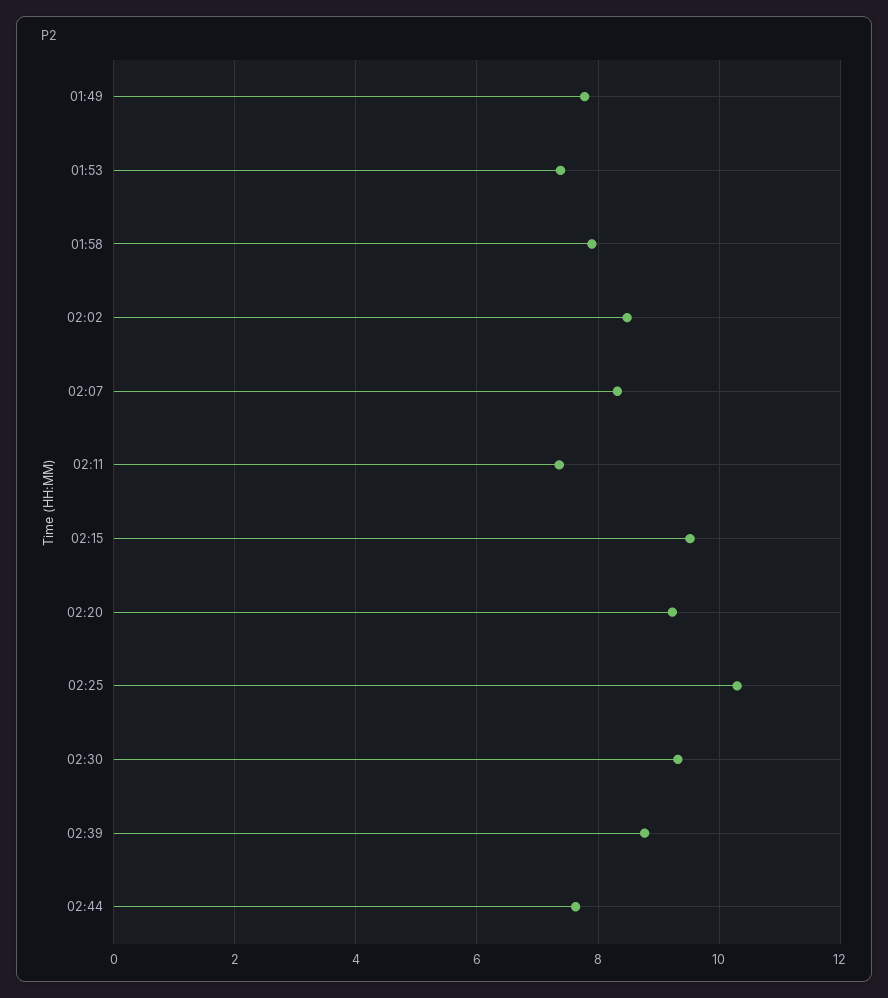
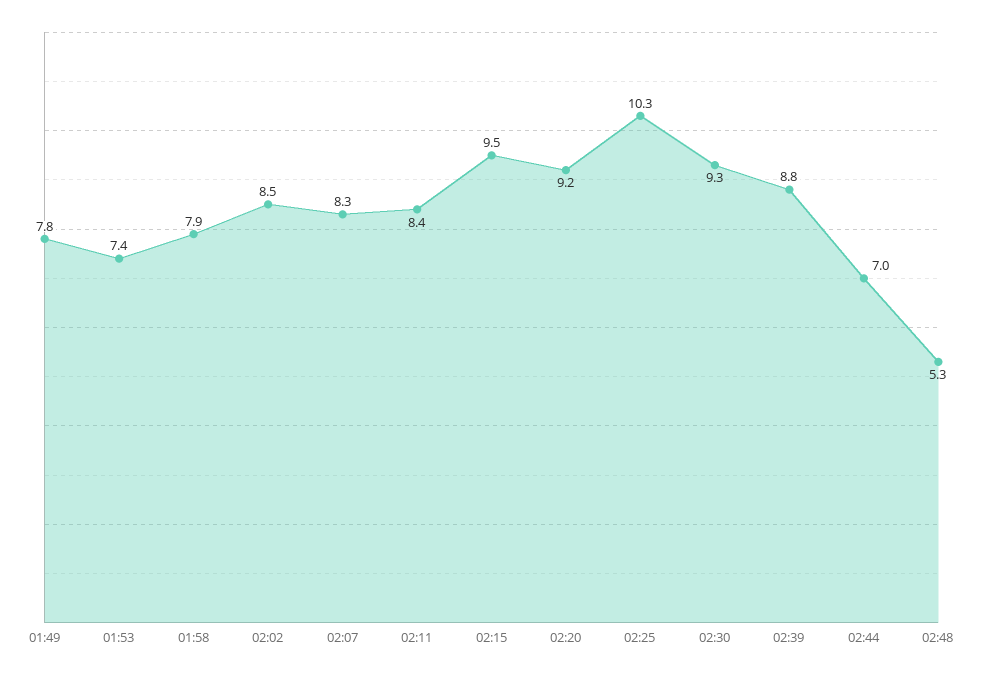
02:11: 7.4 -> 8.4
02:44: 7.6 -> 7
02:48: none -> 5.3

